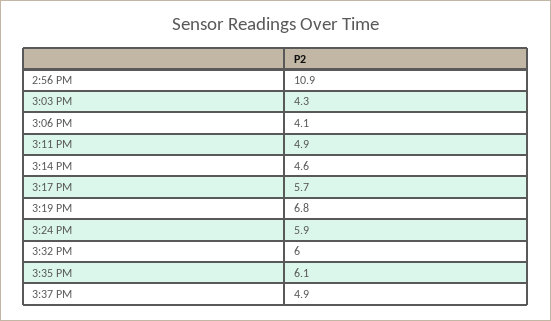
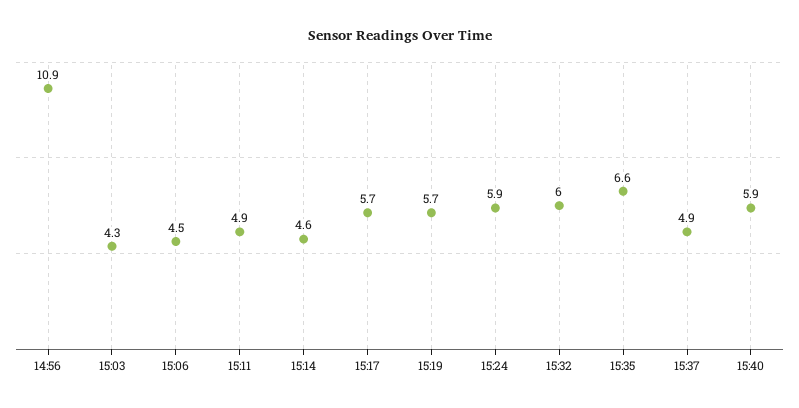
3:06 PM: 4.1 -> 4.5
3:19 PM: 6.8 -> 5.7
3:35 PM: 6.1 -> 6.6
15:40: none -> 5.9

